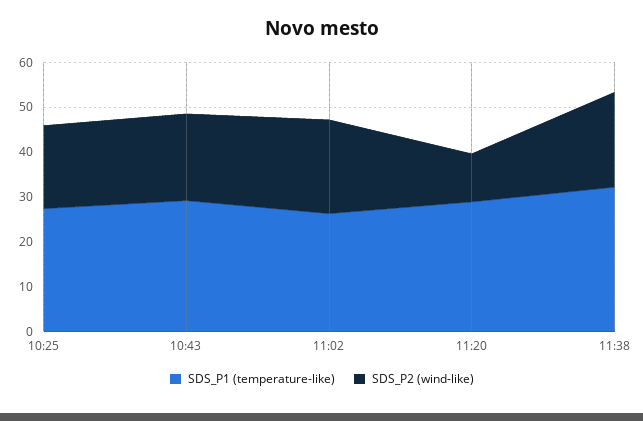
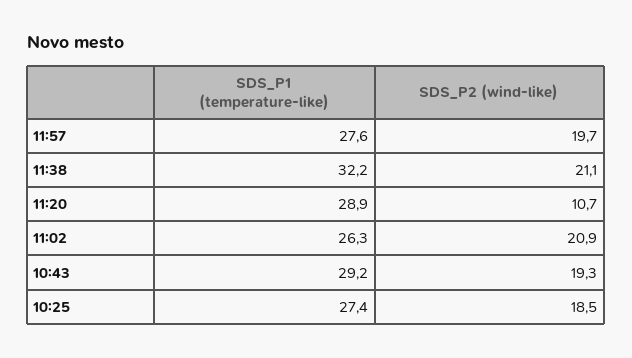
SDS_P1 (temperature-like), 11:57: none -> 27.6
SDS_P2 (wind-like), 11:57: none -> 19.7

